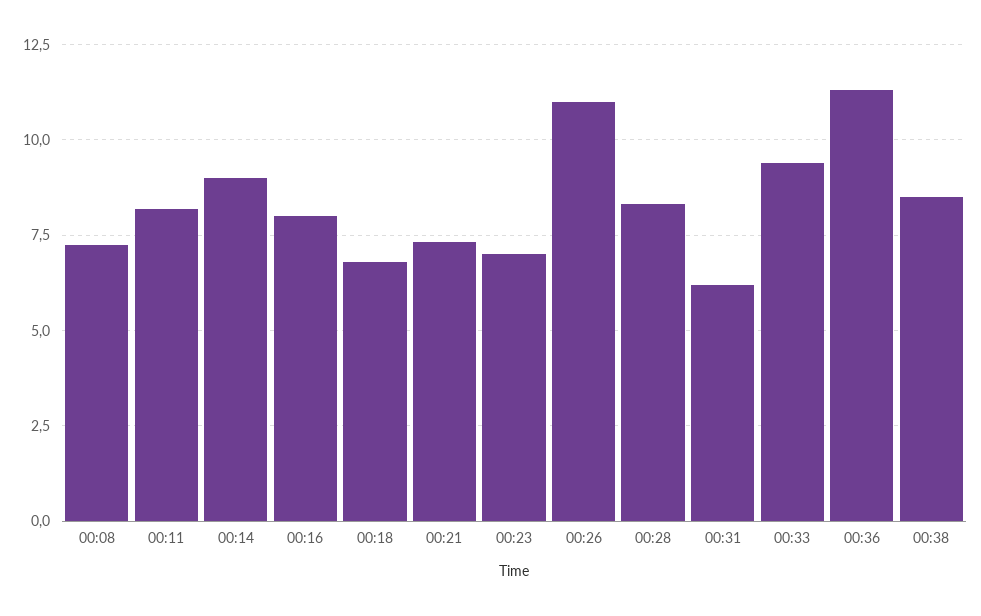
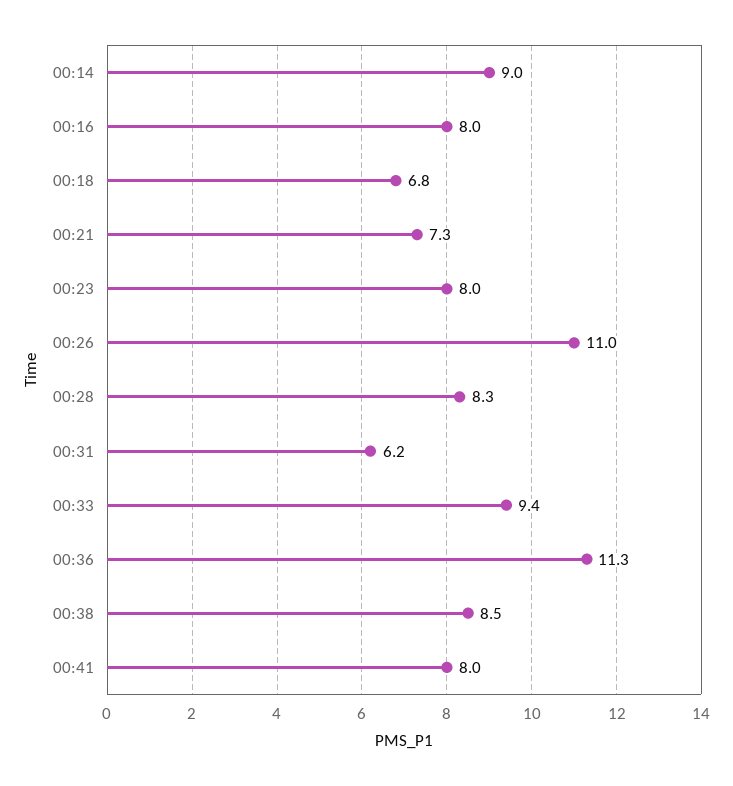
00:08: 7.25 -> none
00:11: 8.25 -> none
00:23: 7 -> 8
00:41: none -> 8

